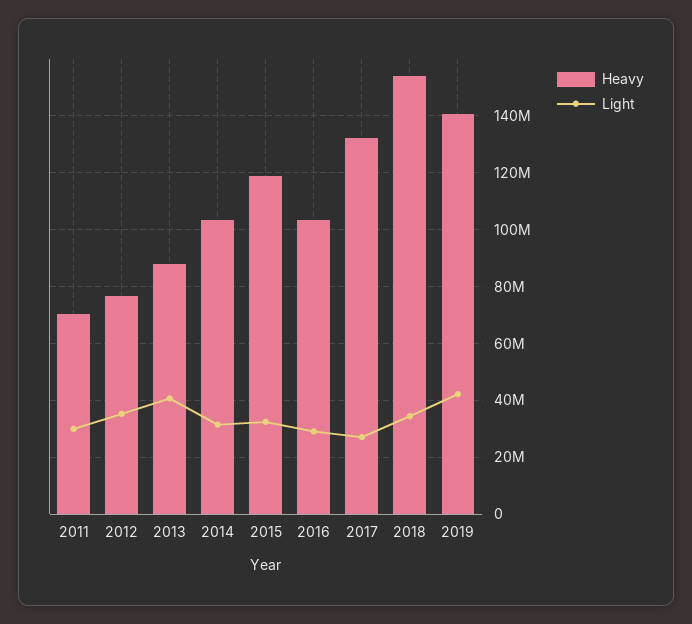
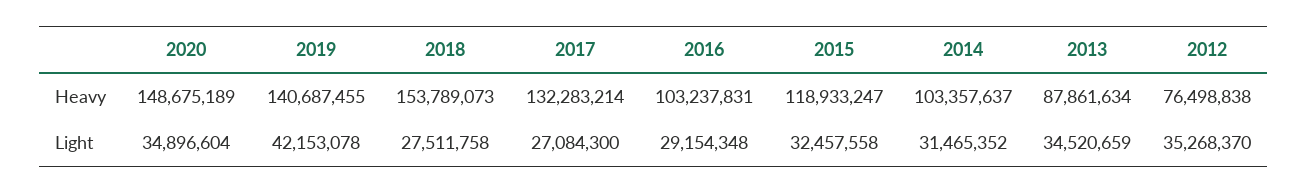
Heavy, 2011: 70000000 -> none
Light, 2011: 30000000 -> none
Light, 2013: 40000000 -> 34520659
Light, 2018: 35000000 -> 27511758
Heavy, 2020: none -> 148675189
Light, 2020: none -> 34896604

